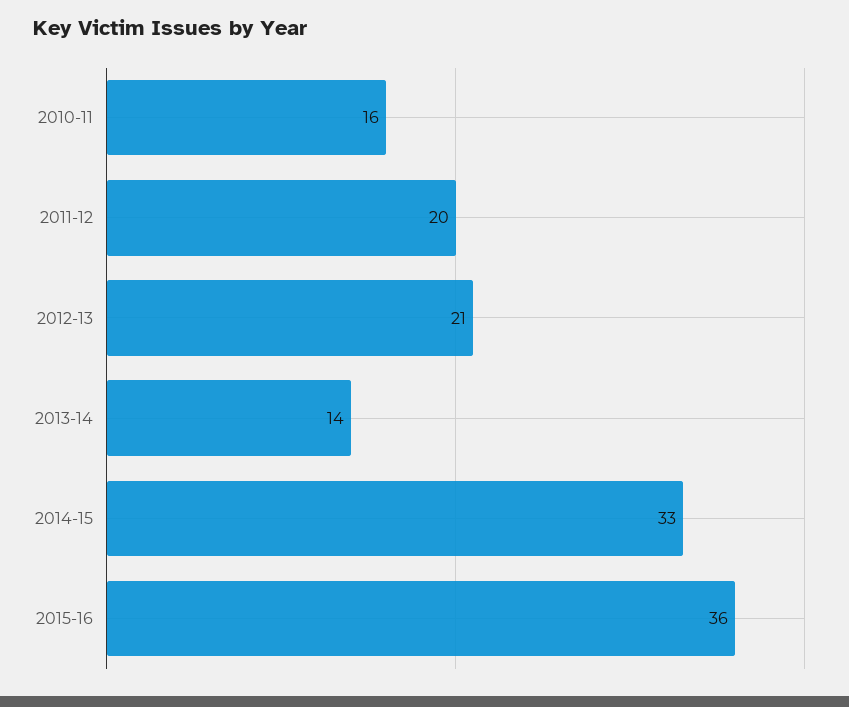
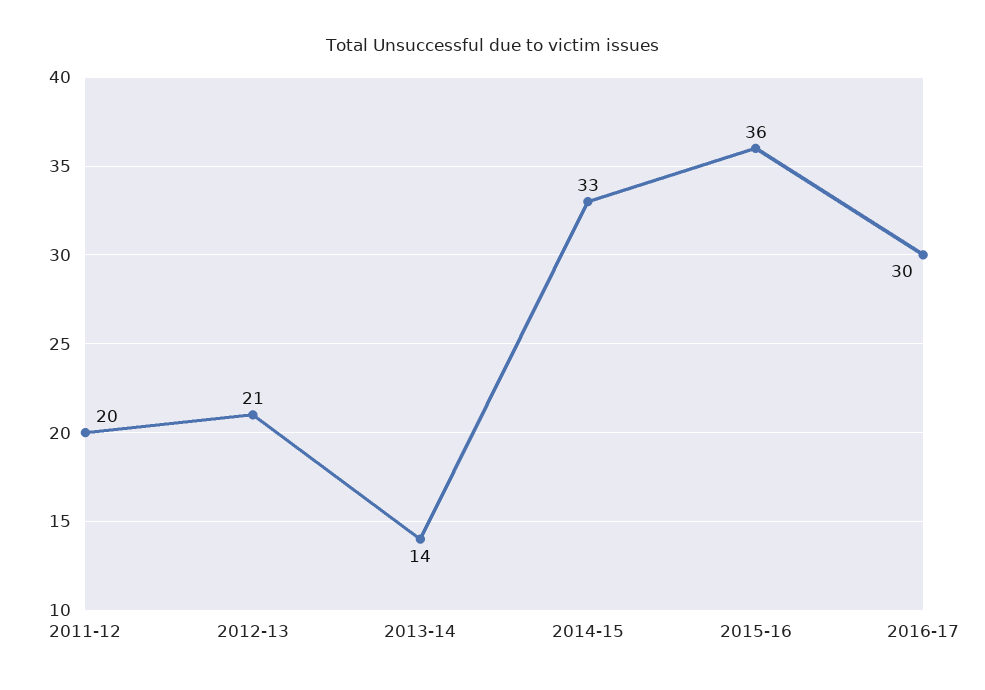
2010-11: 16 -> none
2016-17: none -> 30

